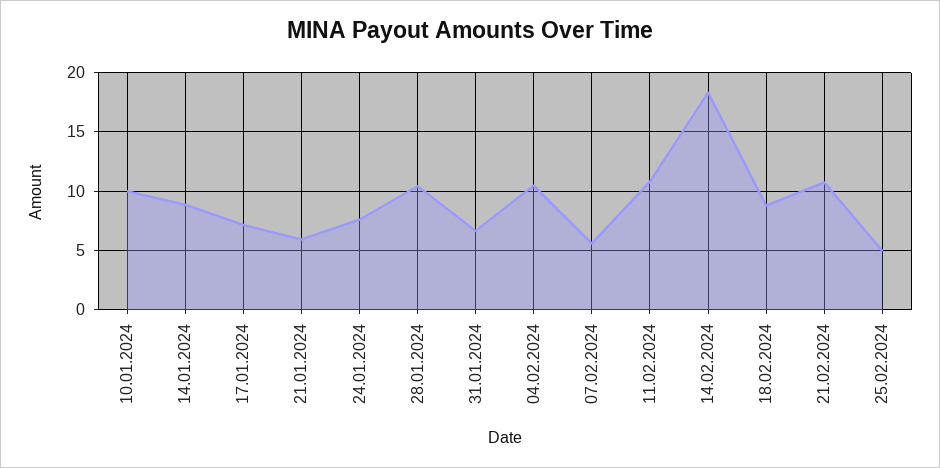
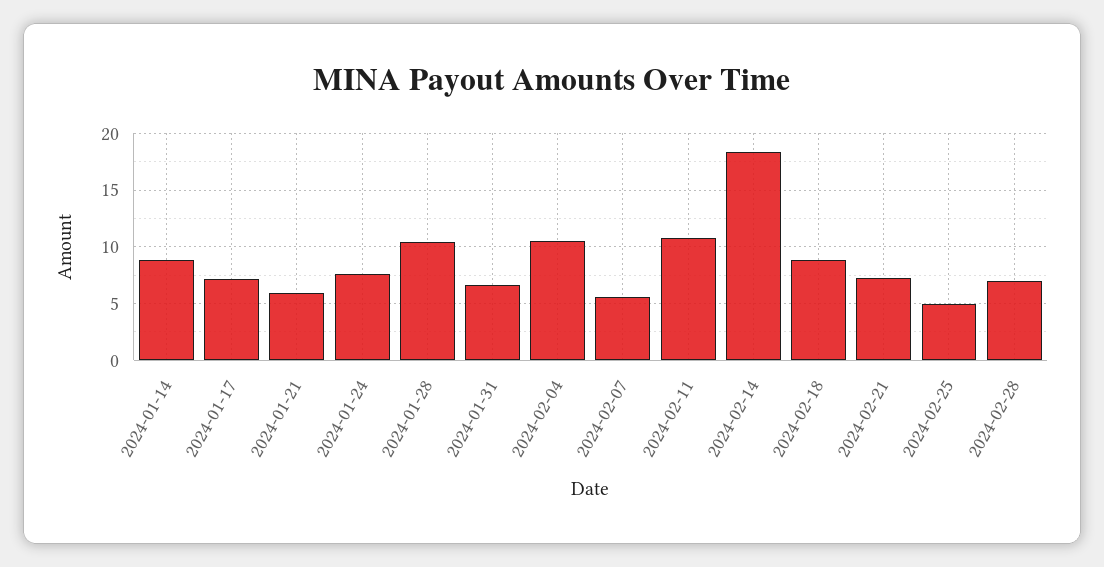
10.01.2024: 10 -> none
21.02.2024: 11 -> 7
2024-02-28: none -> 7

